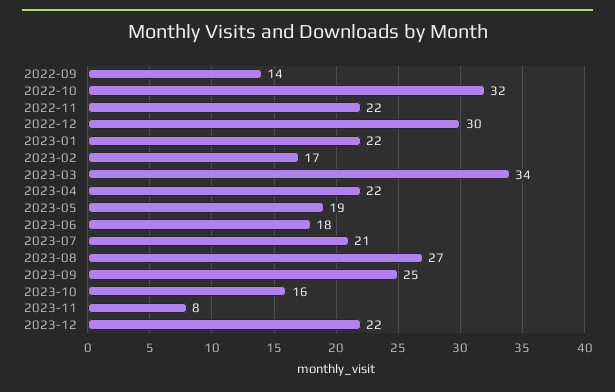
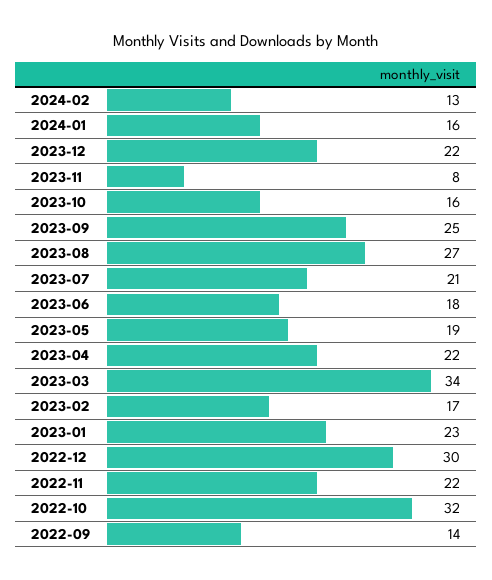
2023-01: 22 -> 23
2024-02: none -> 13
2024-01: none -> 16

